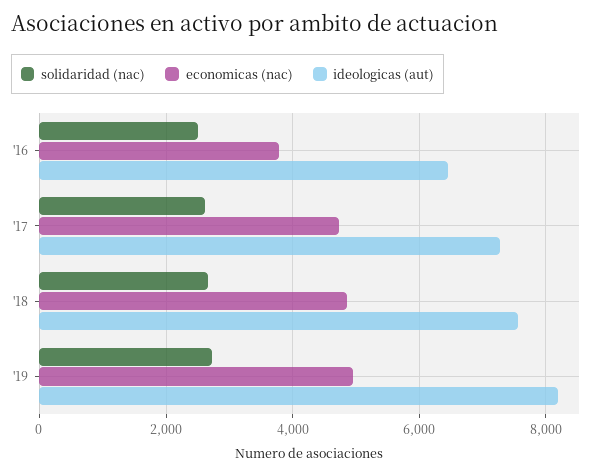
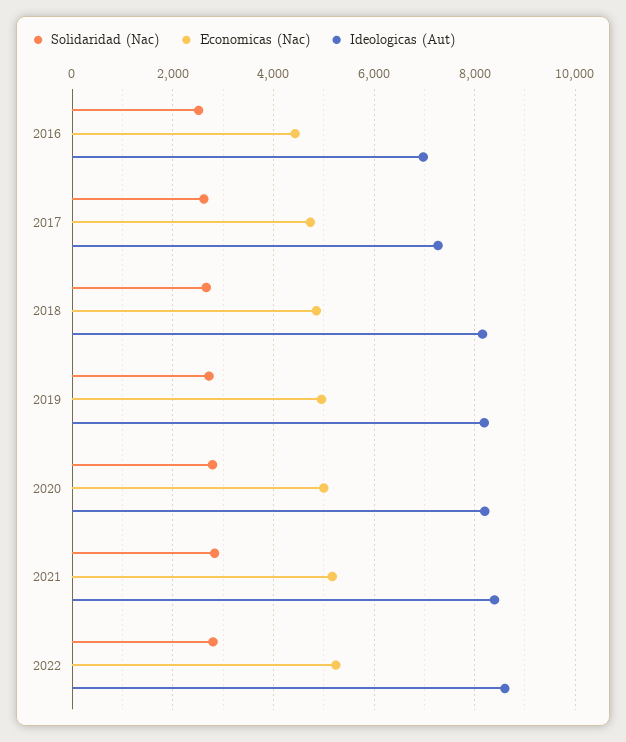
economicas (nac), '16: 3800 -> 4400
ideologicas (aut), '16: 6400 -> 7000
ideologicas (aut), '18: 7600 -> 8200
solidaridad (nac), 2020: none -> 2800
economicas (nac), 2020: none -> 5000
ideologicas (aut), 2020: none -> 8200
solidaridad (nac), 2021: none -> 2800
economicas (nac), 2021: none -> 5200
ideologicas (aut), 2021: none -> 8400
solidaridad (nac), 2022: none -> 2800
economicas (nac), 2022: none -> 5200
ideologicas (aut), 2022: none -> 8600

